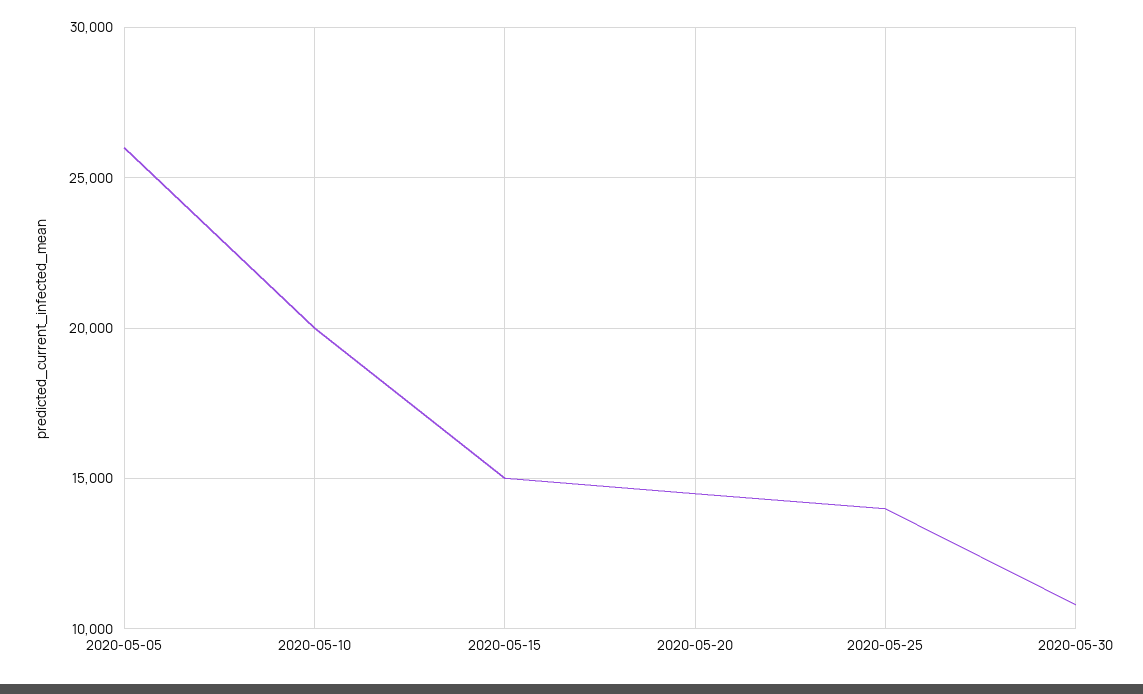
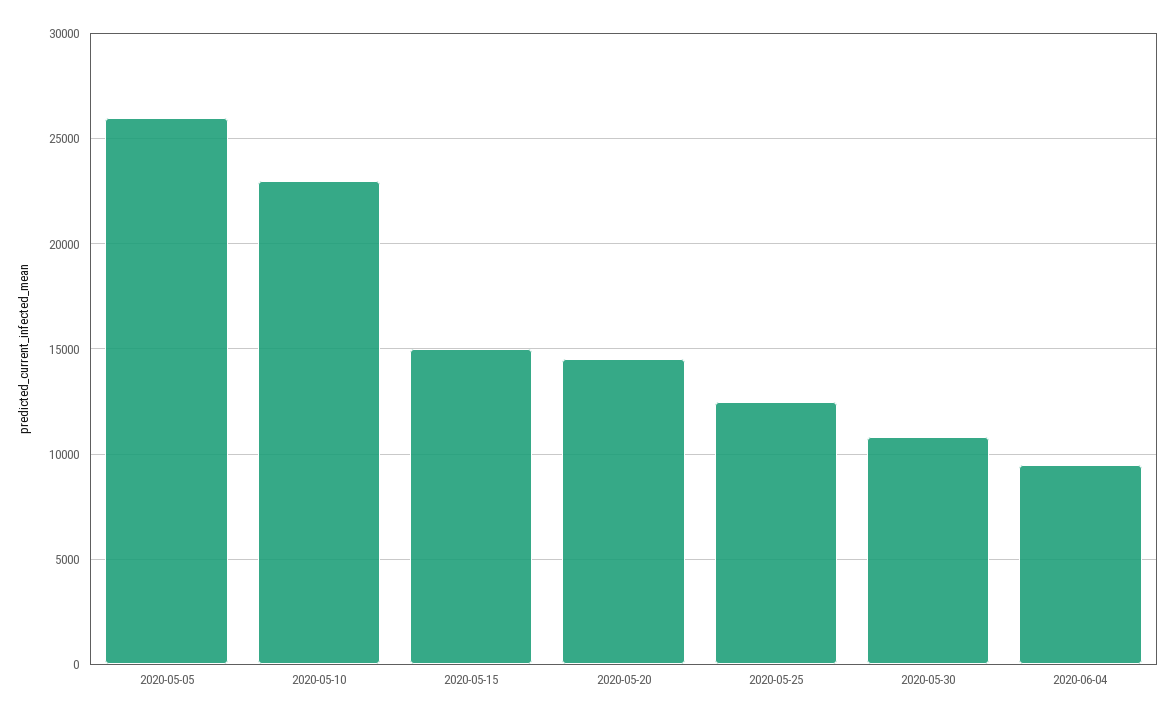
2020-05-10: 20000 -> 23000
2020-05-25: 14000 -> 12500
2020-06-04: none -> 9500

